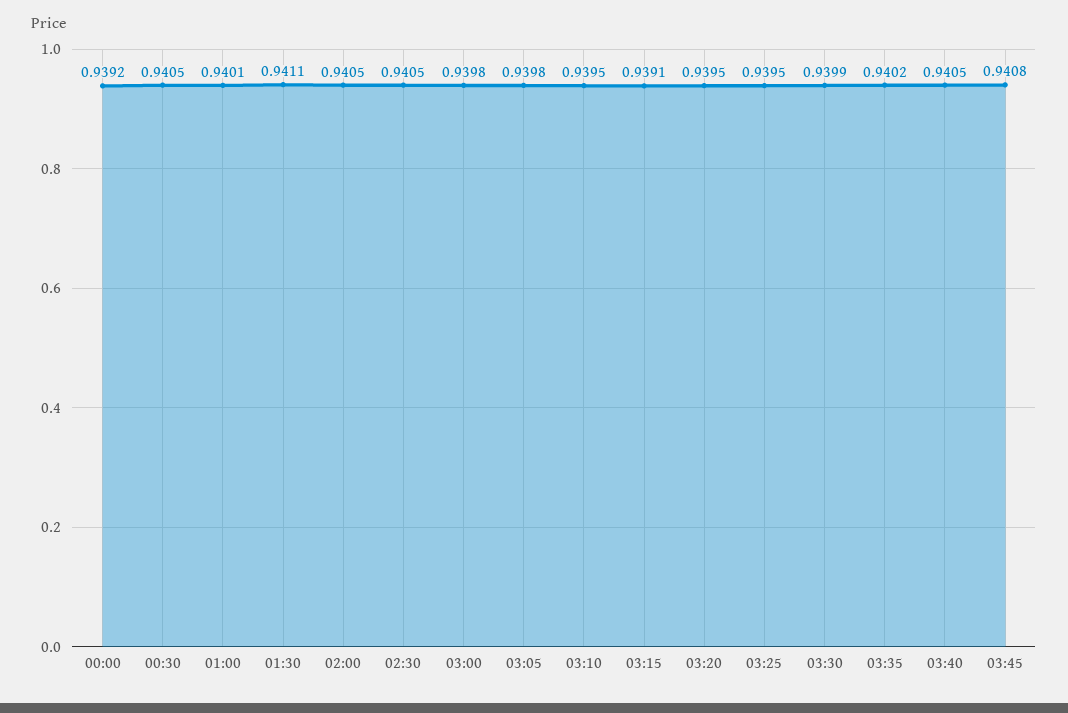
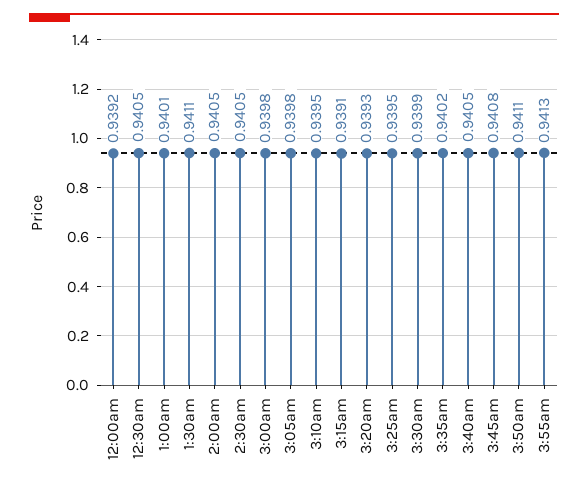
03:20: 0.9395 -> 0.9393
3:50am: none -> 0.9411
3:55am: none -> 0.9413

